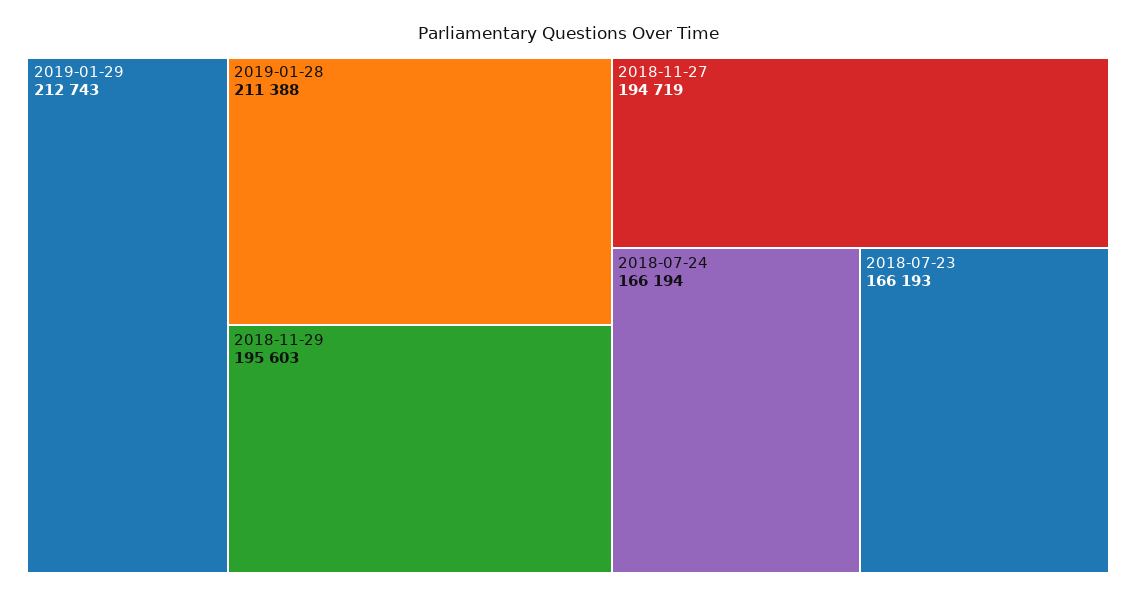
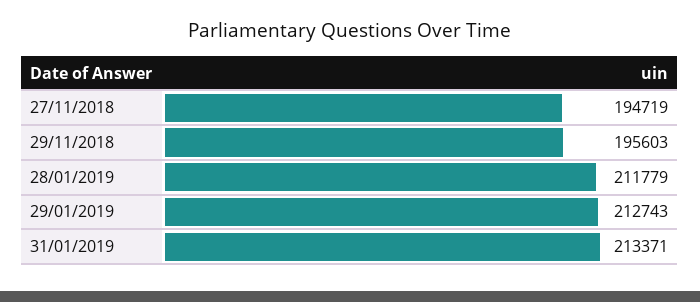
2019-01-28: 211388 -> 211779
2018-07-24: 166194 -> none
2018-07-23: 166193 -> none
31/01/2019: none -> 213371

